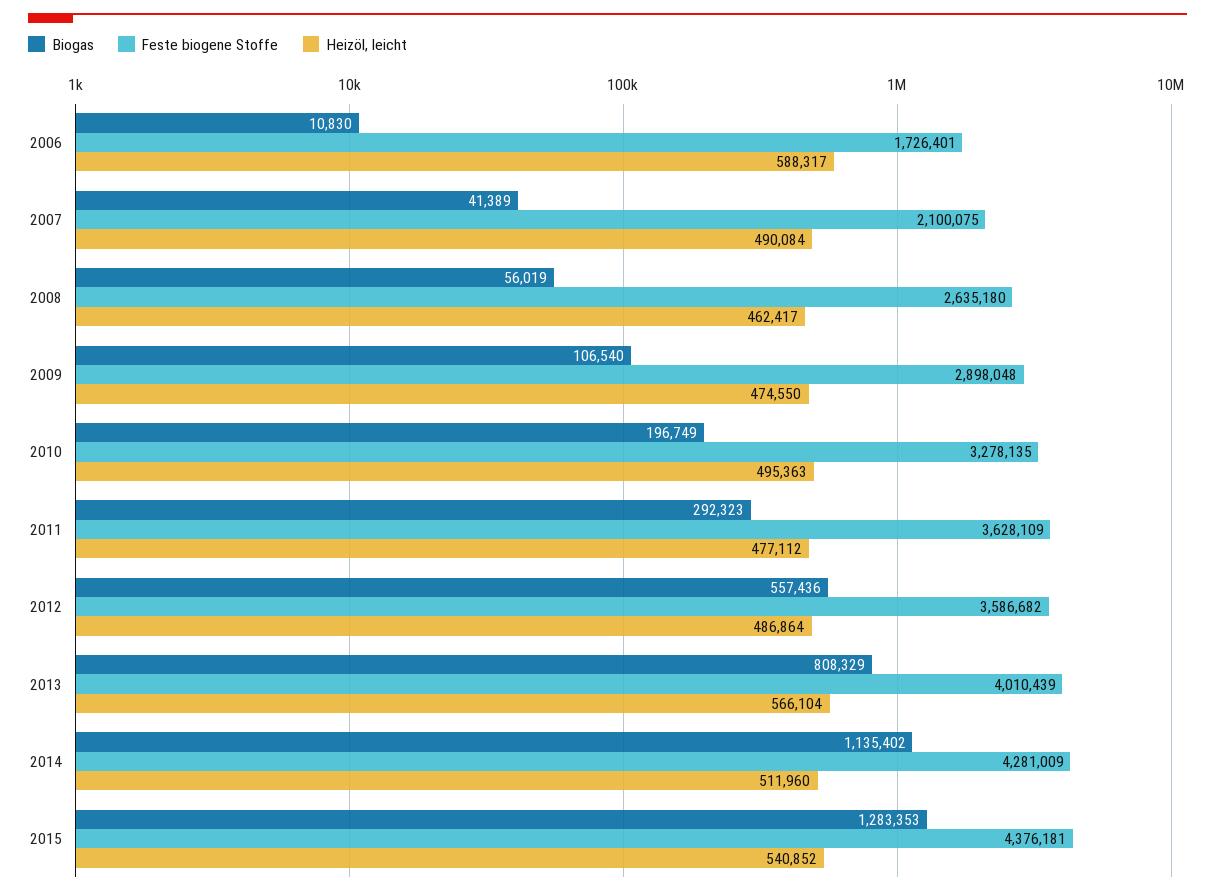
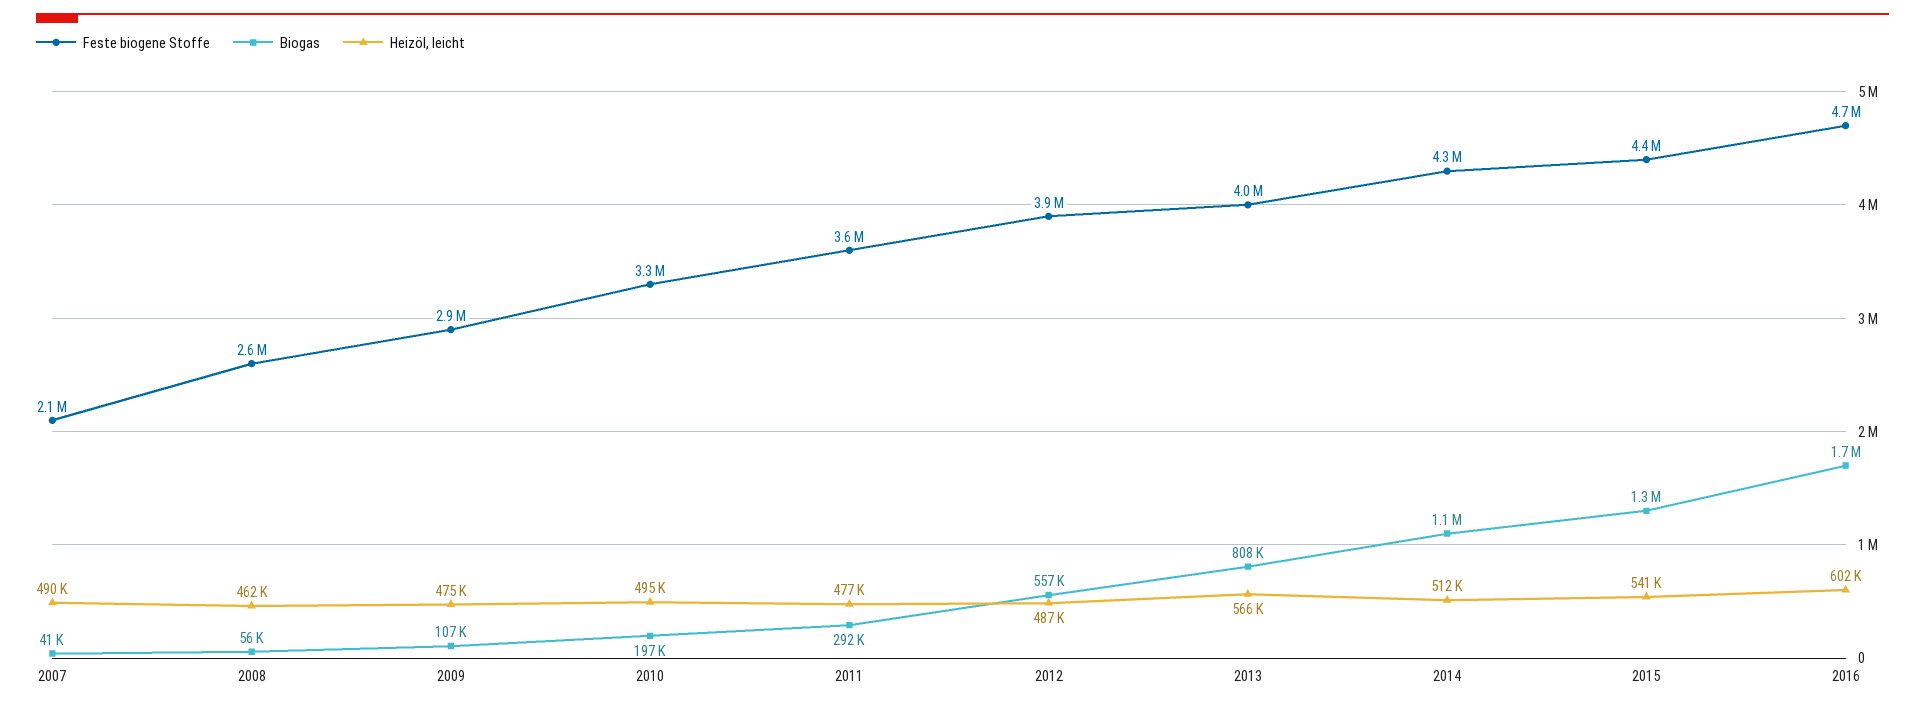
Biogas, 2006: 10830 -> none
Feste biogene Stoffe, 2006: 1726401 -> none
Heizöl, leicht, 2006: 588317 -> none
Feste biogene Stoffe, 2012: 3586682 -> 3900000
Feste biogene Stoffe, 2016: none -> 4700000
Biogas, 2016: none -> 1700000
Heizöl, leicht, 2016: none -> 602000

